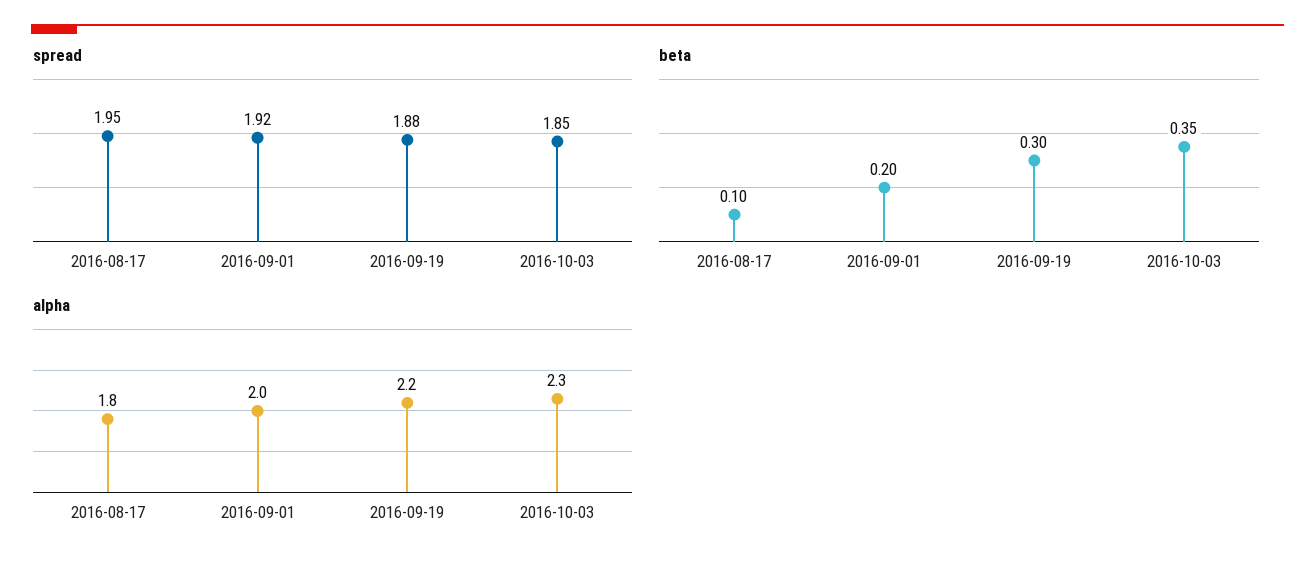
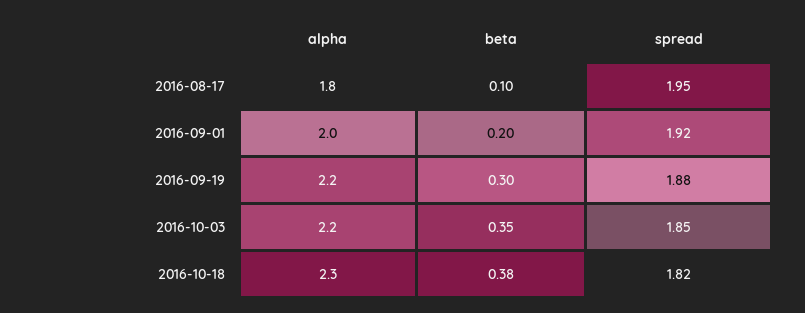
alpha, 2016-10-03: 2.3 -> 2.2
alpha, 2016-10-18: none -> 2.3
beta, 2016-10-18: none -> 0.38
spread, 2016-10-18: none -> 1.82

